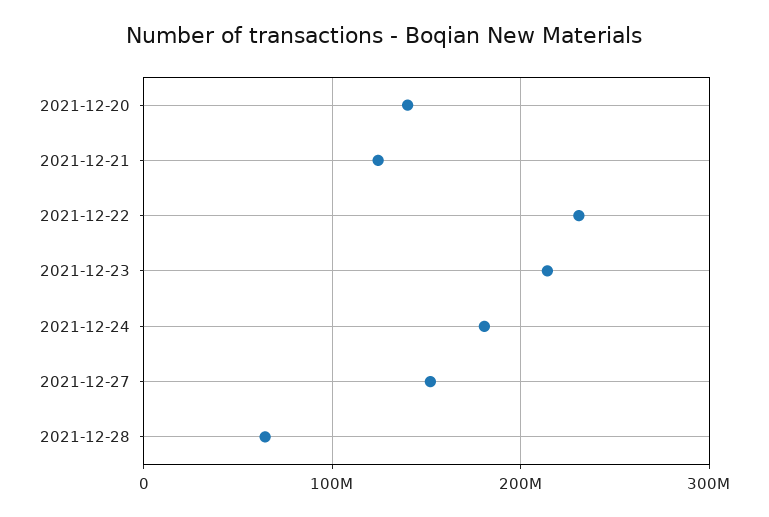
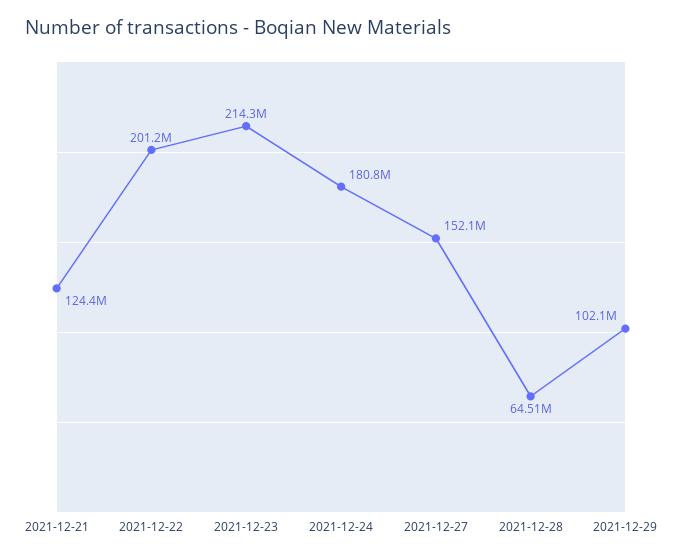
2021-12-20: 140000000 -> none
2021-12-22: 230000000 -> 201200000
2021-12-29: none -> 102100000

